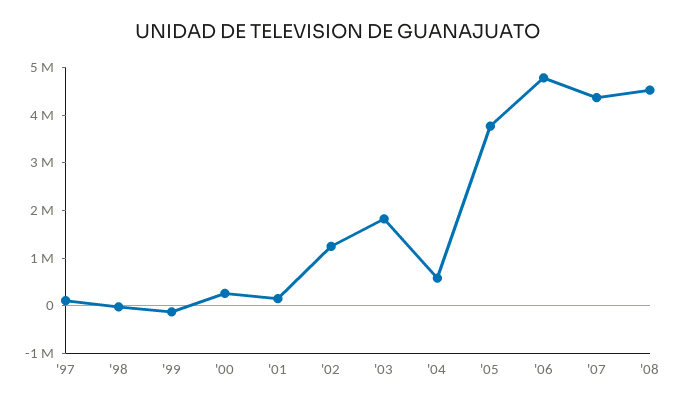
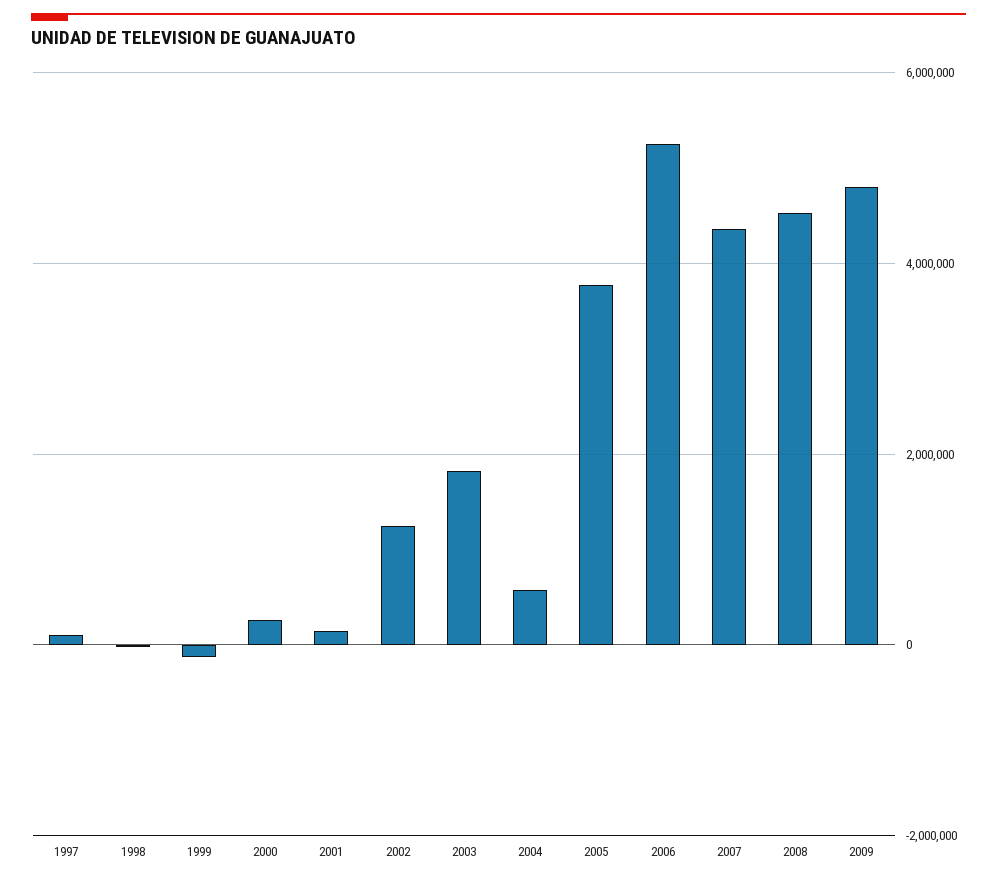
'06: 4800000 -> 5200000
2009: none -> 4800000

